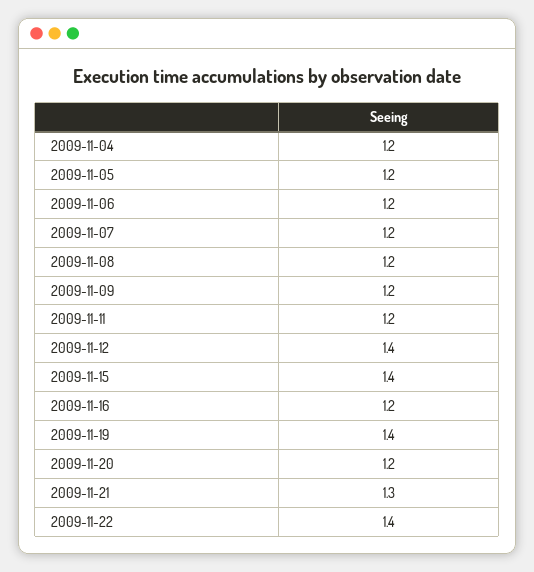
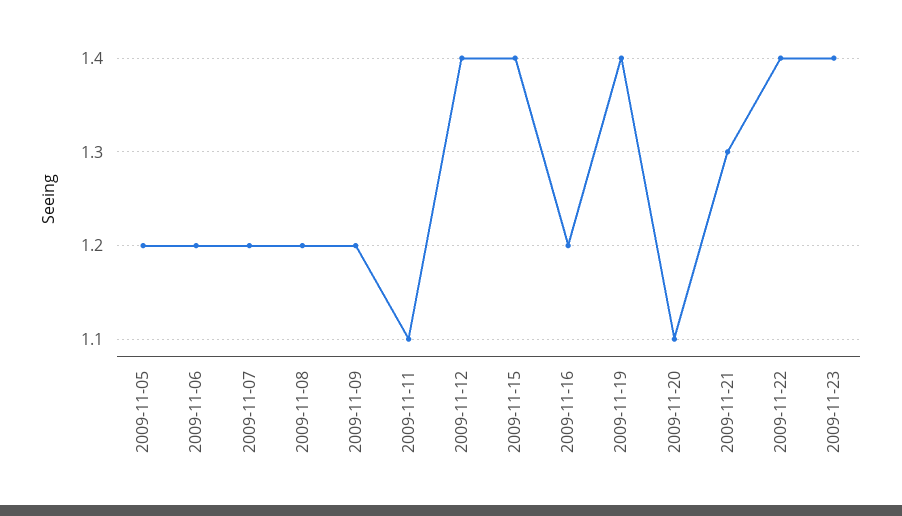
2009-11-04: 1.2 -> none
2009-11-11: 1.2 -> 1.1
2009-11-20: 1.2 -> 1.1
2009-11-23: none -> 1.4

